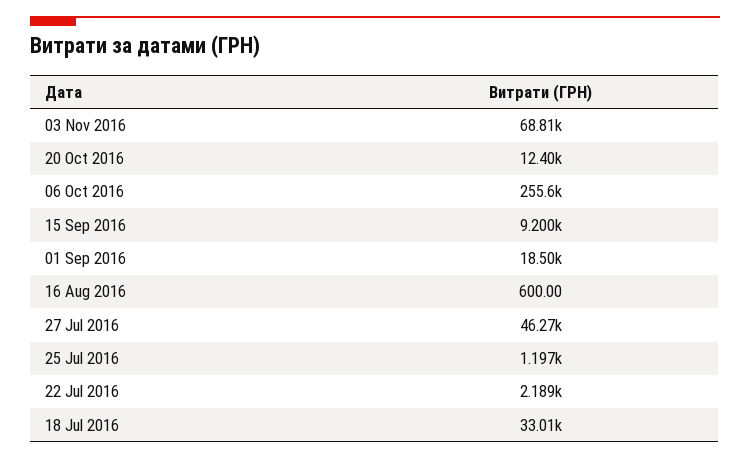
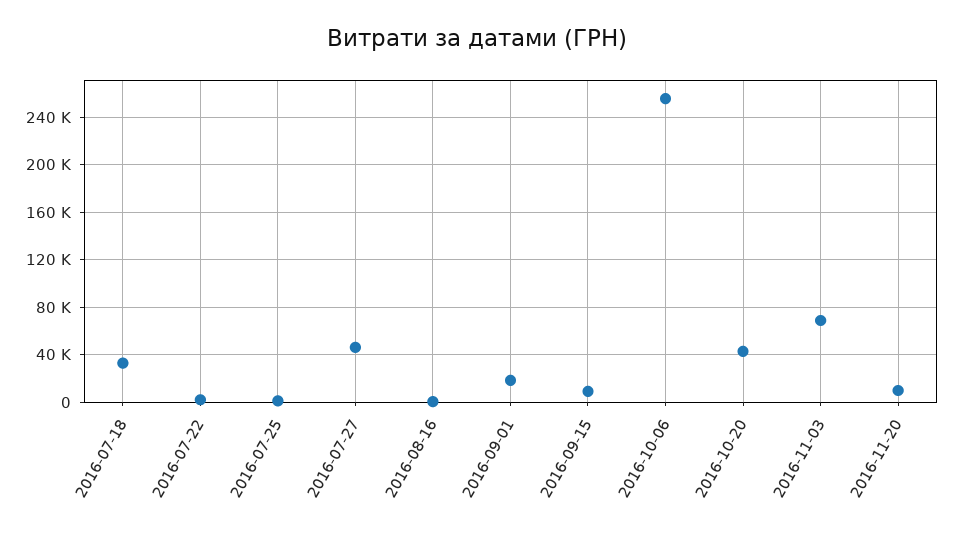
20 Oct 2016: 12400 -> 40000
2016-11-20: none -> 10000

